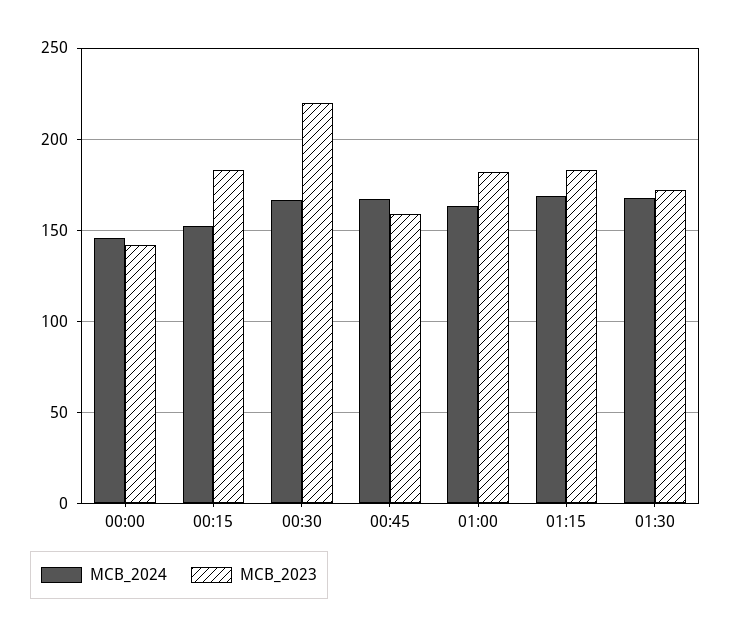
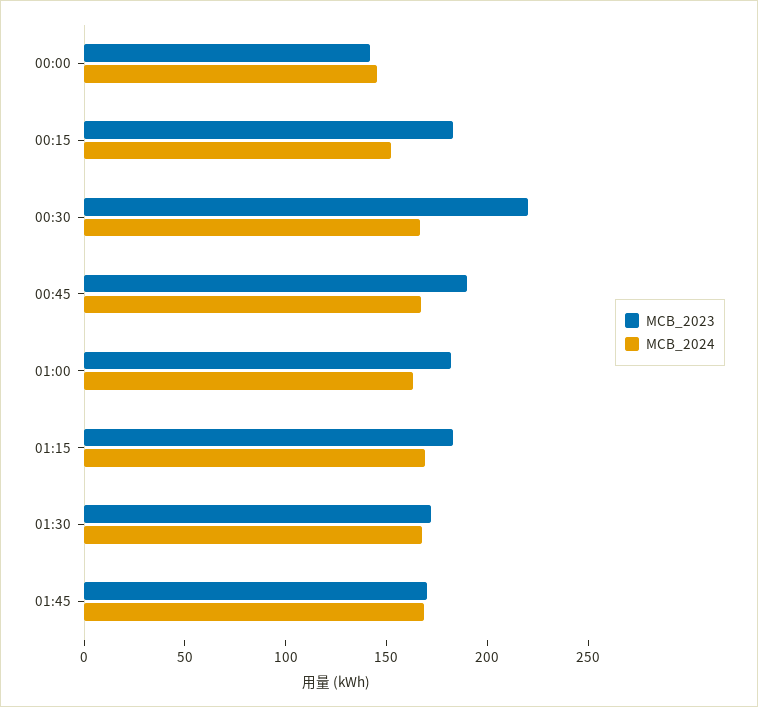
MCB_2023, 00:45: 160 -> 190
MCB_2023, 01:45: none -> 170
MCB_2024, 01:45: none -> 170

